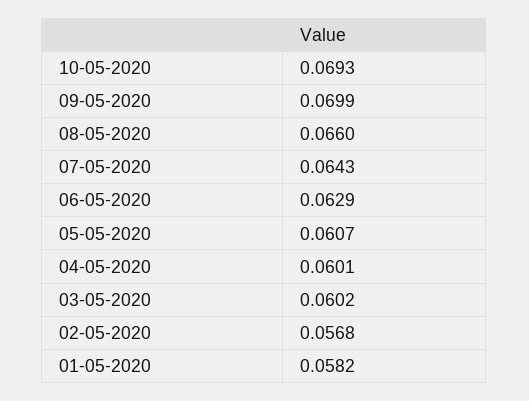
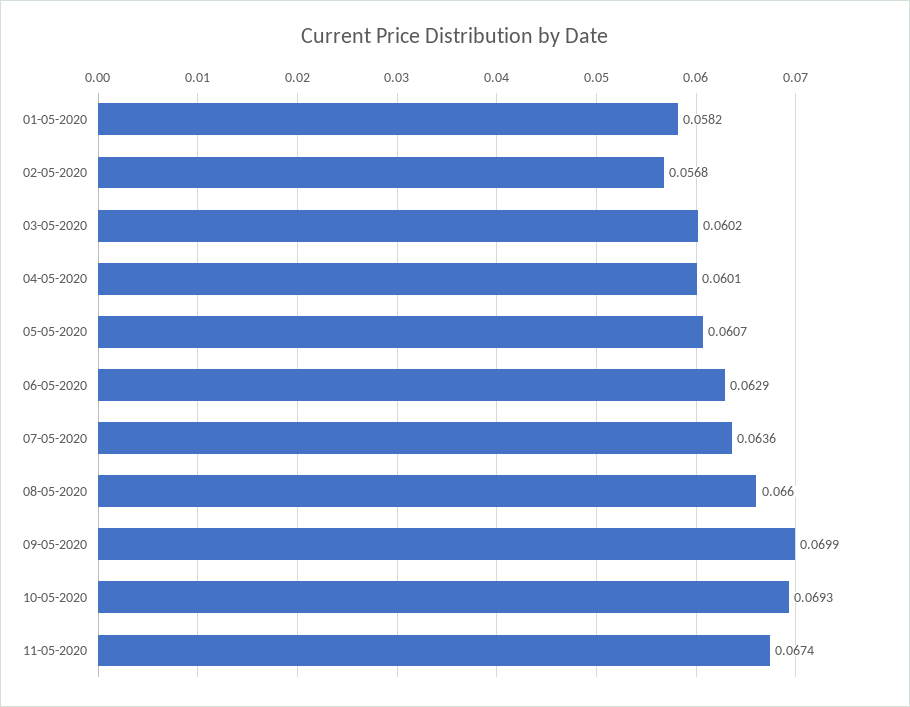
07-05-2020: 0.0643 -> 0.0636
11-05-2020: none -> 0.0674

